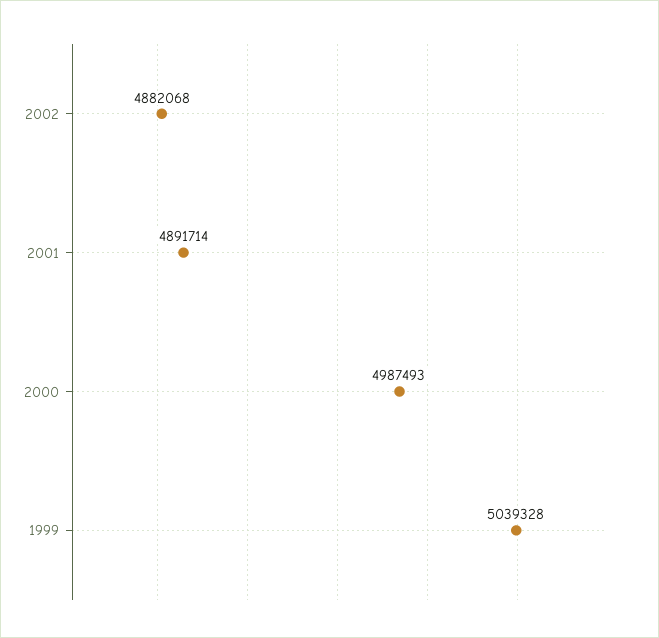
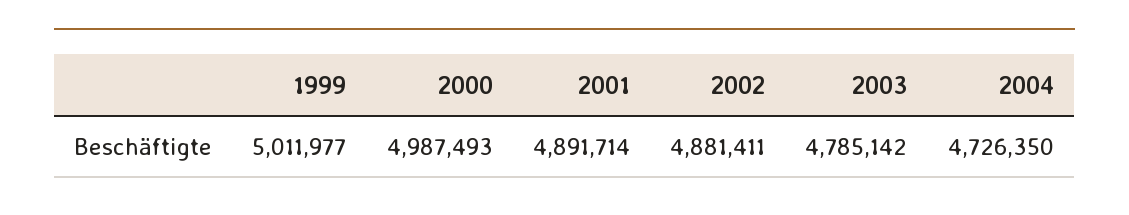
2002: 4882068 -> 4881411
1999: 5039328 -> 5011977
2003: none -> 4785142
2004: none -> 4726350

